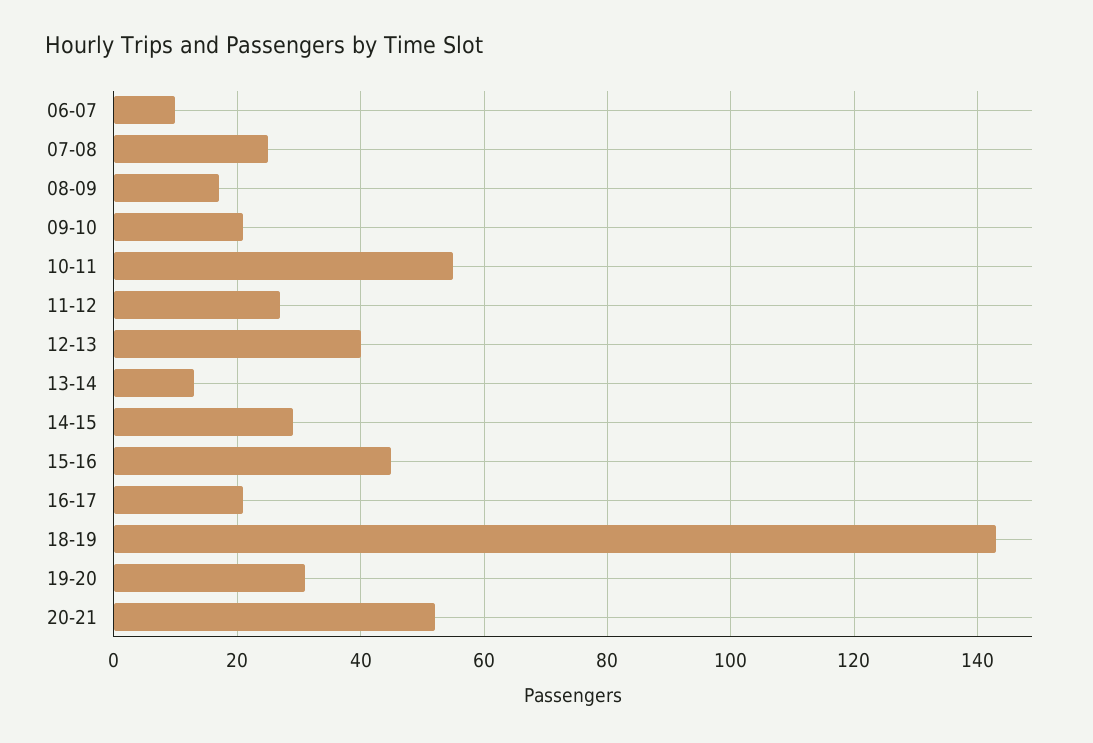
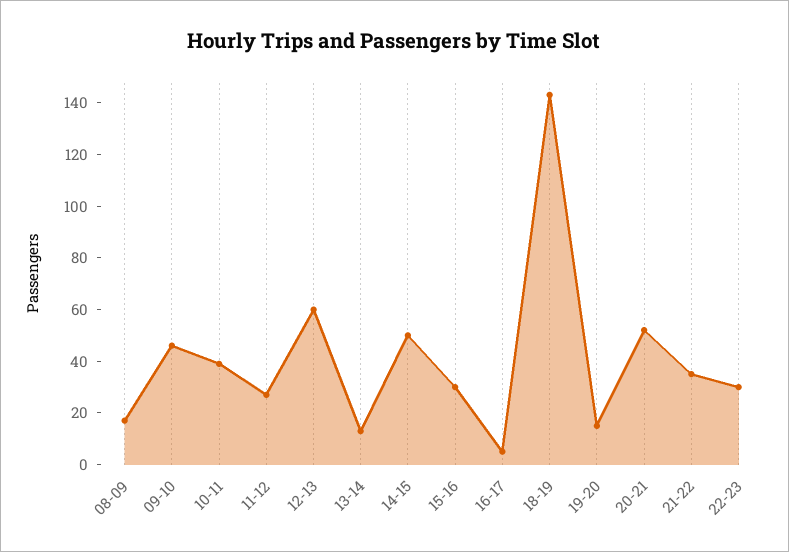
06-07: 10 -> none
07-08: 25 -> none
09-10: 20 -> 45
10-11: 55 -> 40
12-13: 40 -> 60
14-15: 30 -> 50
15-16: 45 -> 30
16-17: 20 -> 5
19-20: 30 -> 15
21-22: none -> 35
22-23: none -> 30

